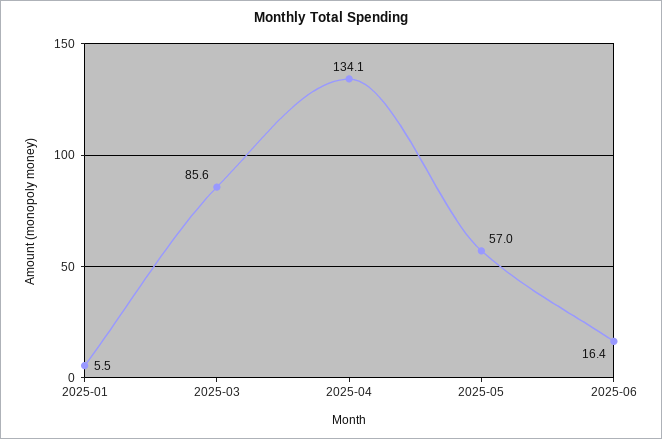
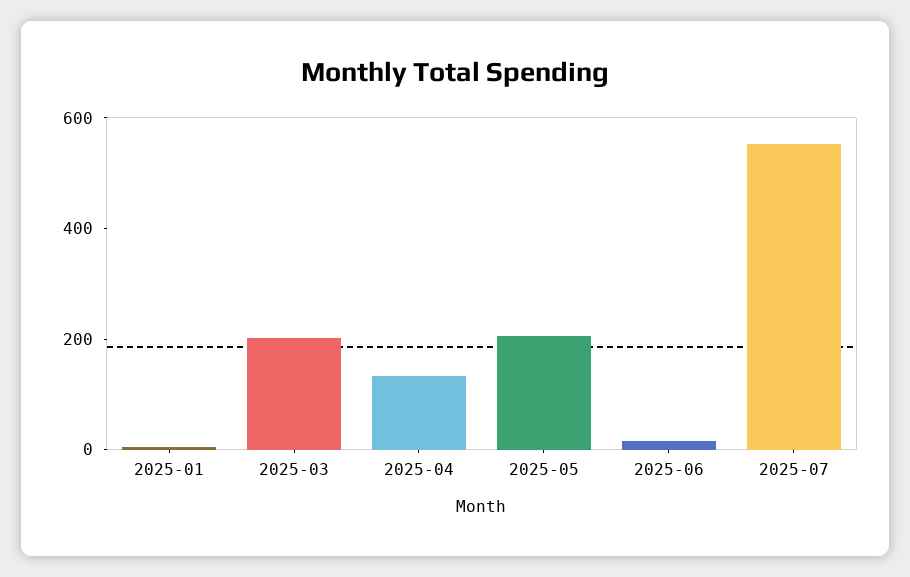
2025-03: 85.6 -> 200
2025-05: 57 -> 200
2025-07: none -> 550

